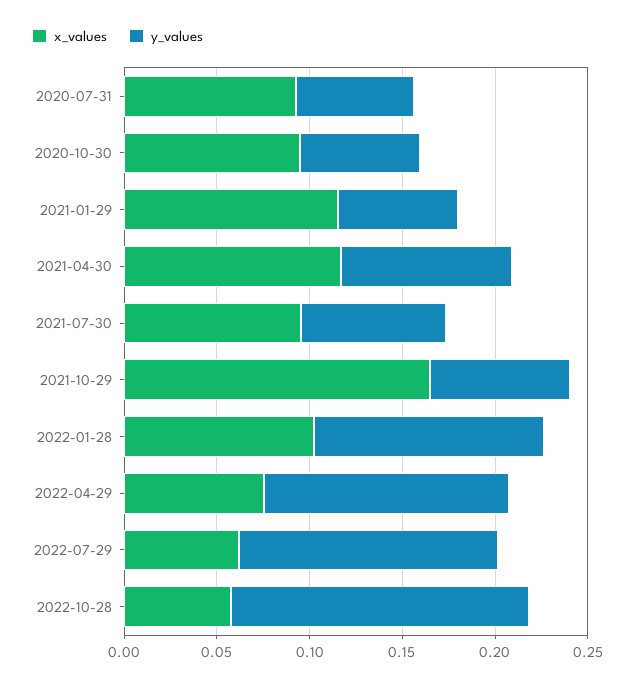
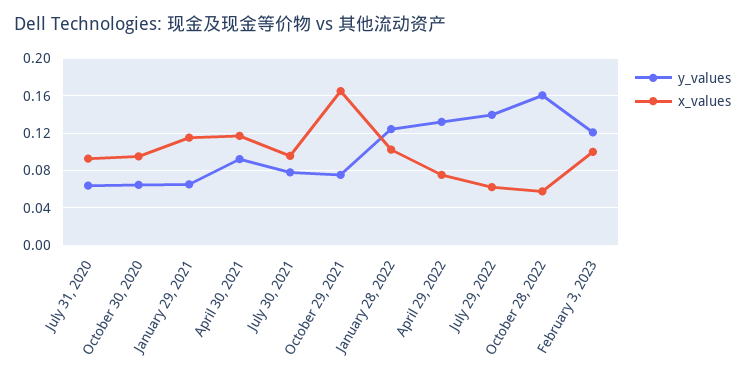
y_values, February 3, 2023: none -> 0.12
x_values, February 3, 2023: none -> 0.1

